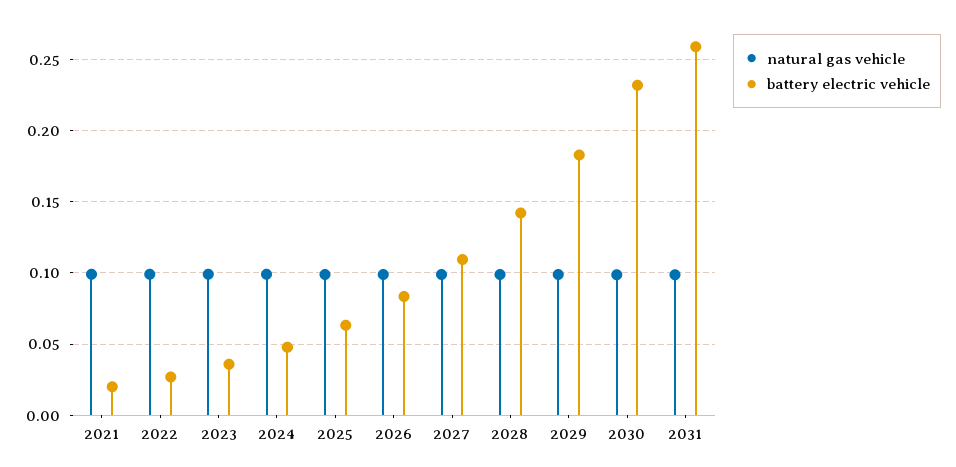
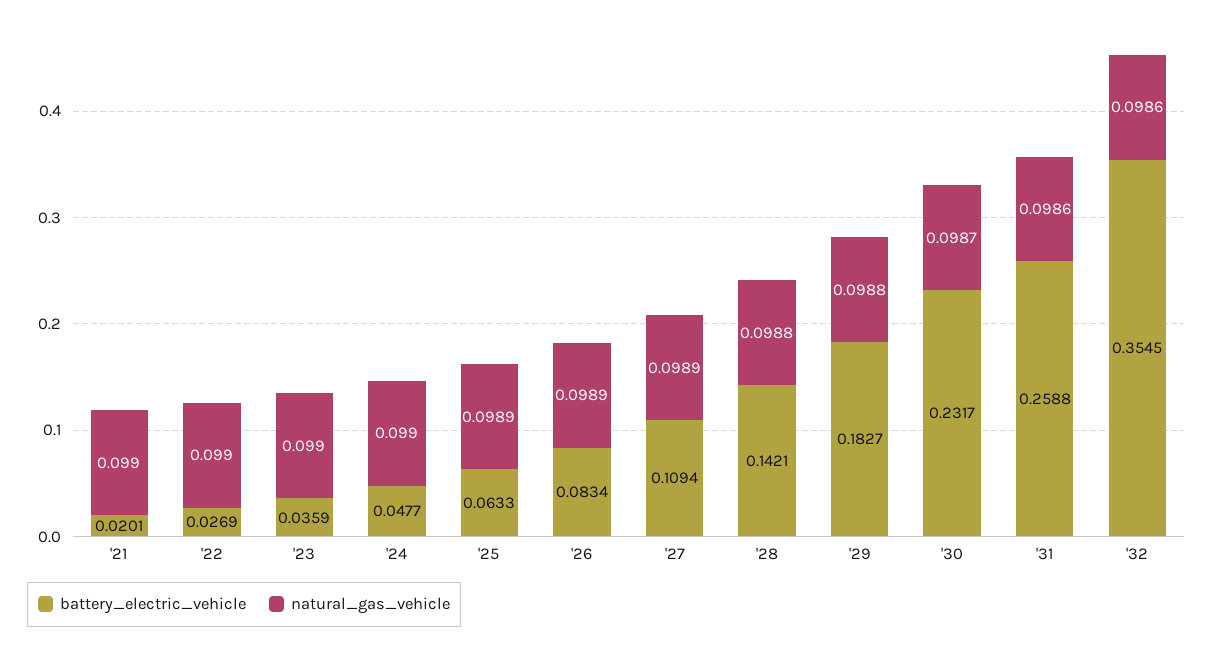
battery electric vehicle, '32: none -> 0.3545
natural gas vehicle, '32: none -> 0.0986

